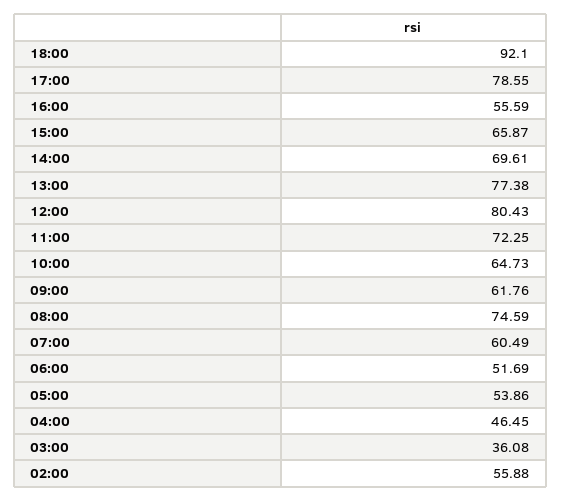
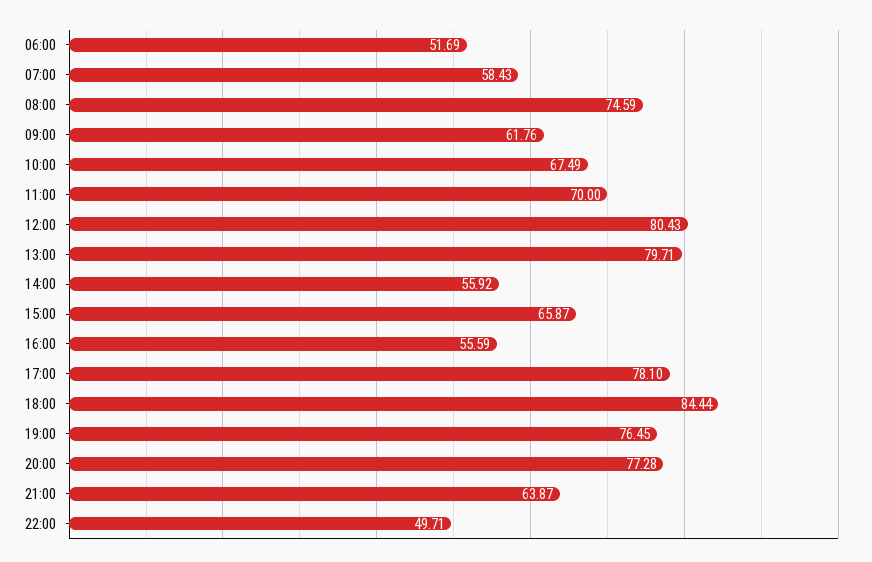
18:00: 92.1 -> 84.44
17:00: 78.55 -> 78.1
14:00: 69.61 -> 55.92
13:00: 77.38 -> 79.71
11:00: 72.25 -> 70
10:00: 64.73 -> 67.49
07:00: 60.49 -> 58.43
05:00: 53.86 -> none
04:00: 46.45 -> none
03:00: 36.08 -> none
02:00: 55.88 -> none
19:00: none -> 76.45
20:00: none -> 77.28
21:00: none -> 63.87
22:00: none -> 49.71

